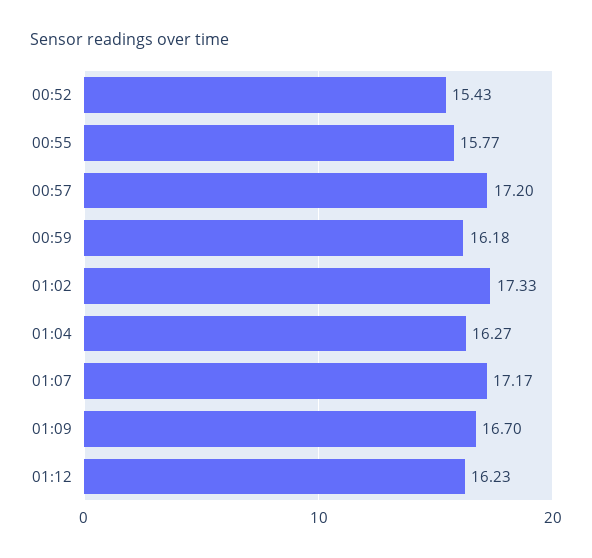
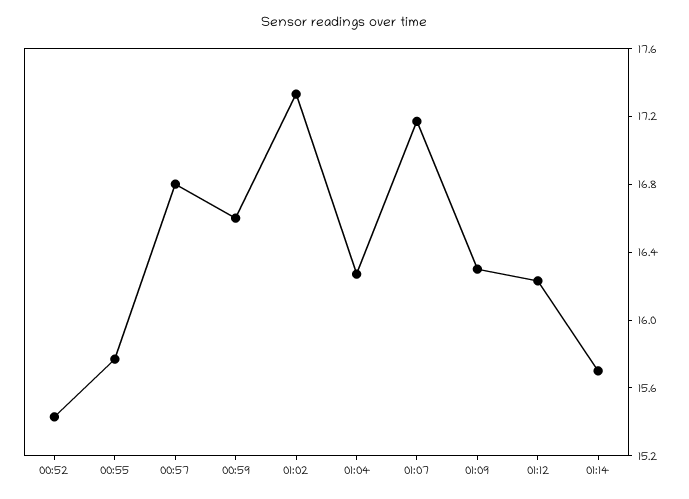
00:57: 17.2 -> 16.8
00:59: 16.18 -> 16.6
01:09: 16.7 -> 16.3
01:14: none -> 15.7

